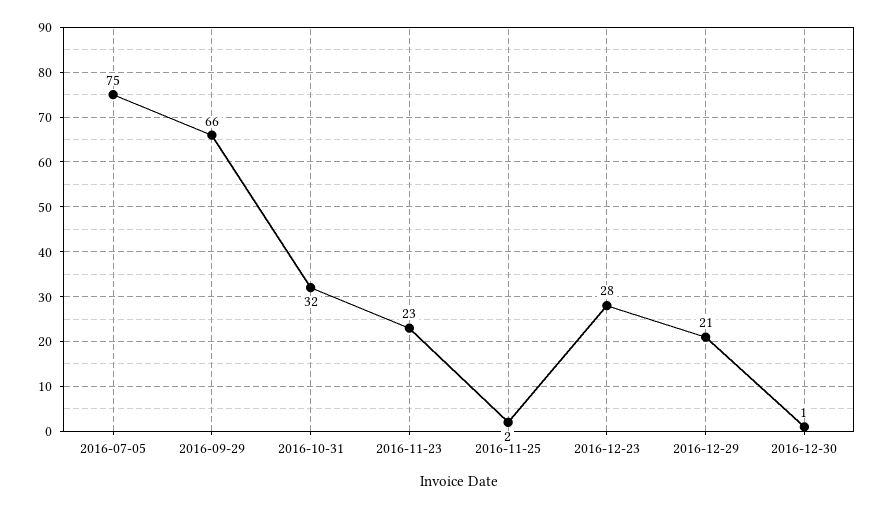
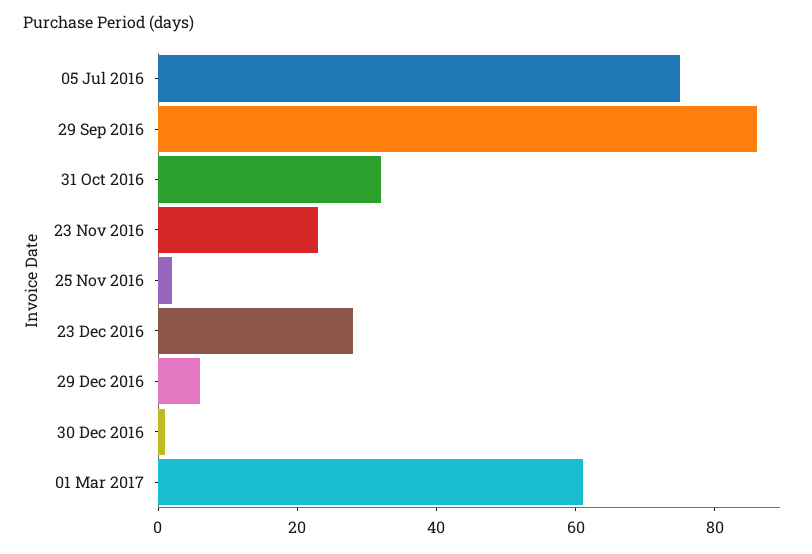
2016-09-29: 66 -> 85
2016-12-29: 21 -> 5
01 Mar 2017: none -> 60

